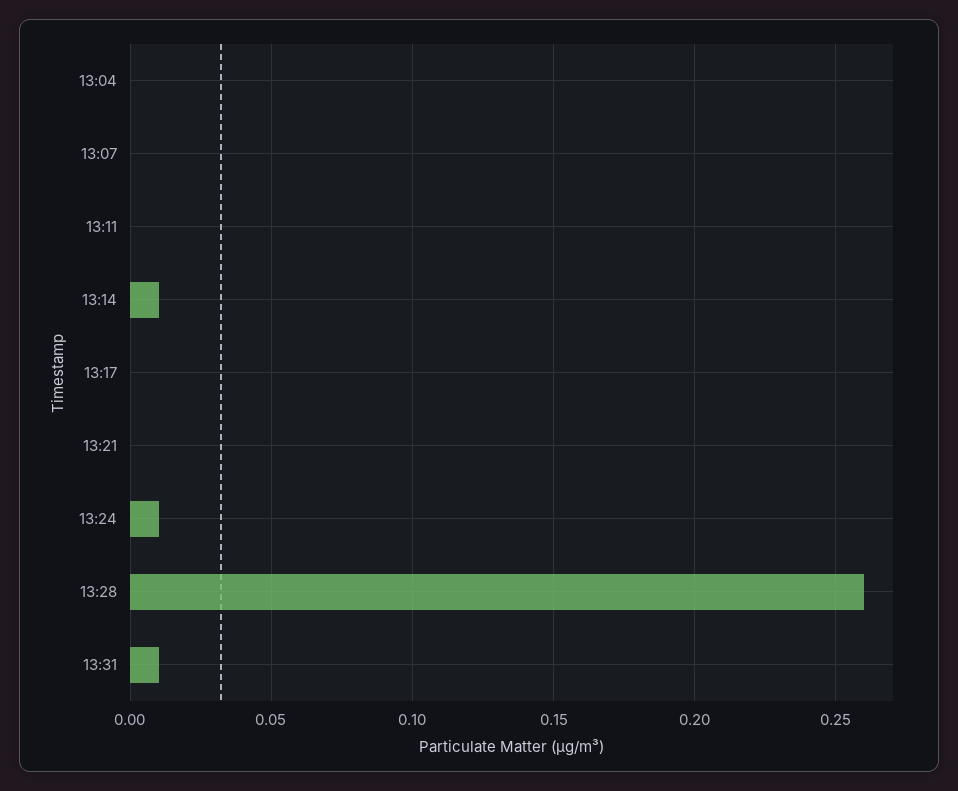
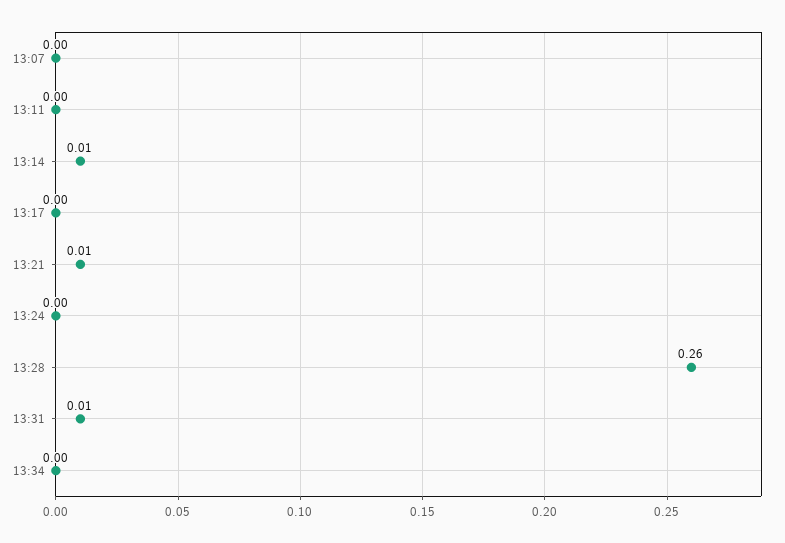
13:04: 0 -> none
13:21: 0 -> 0.01
13:24: 0.01 -> 0
13:34: none -> 0

